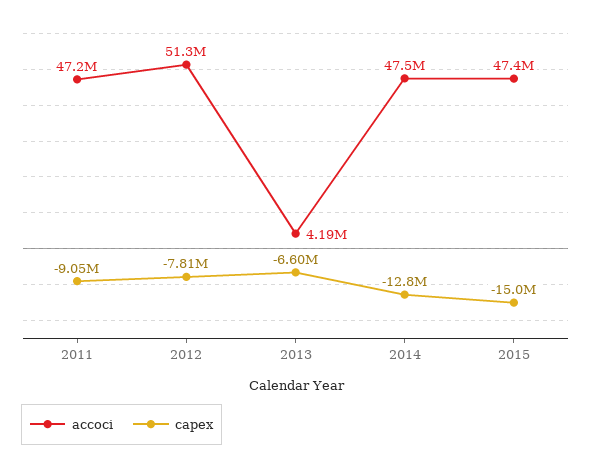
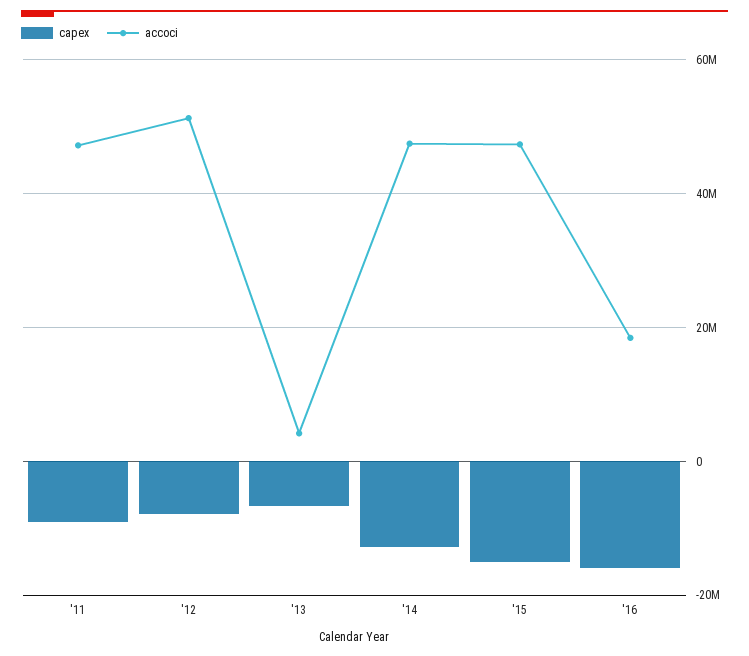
capex, '16: none -> -16000000
accoci, '16: none -> 18000000

